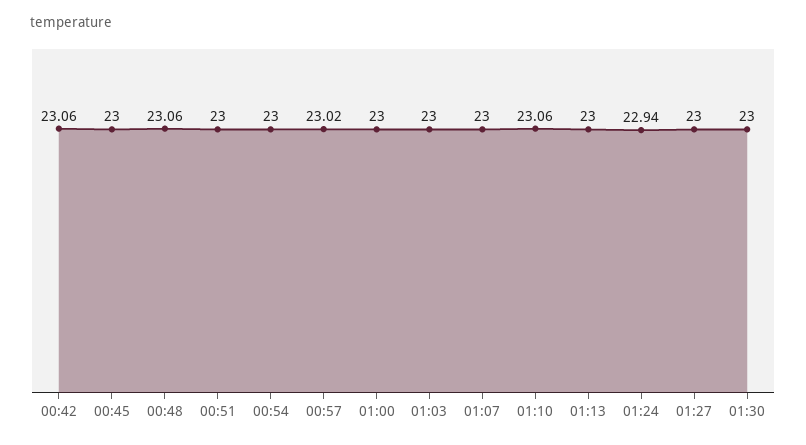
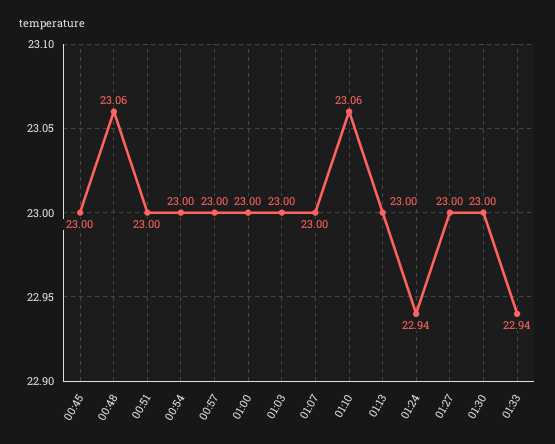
00:42: 23.06 -> none
00:57: 23.02 -> 23
01:33: none -> 22.94

